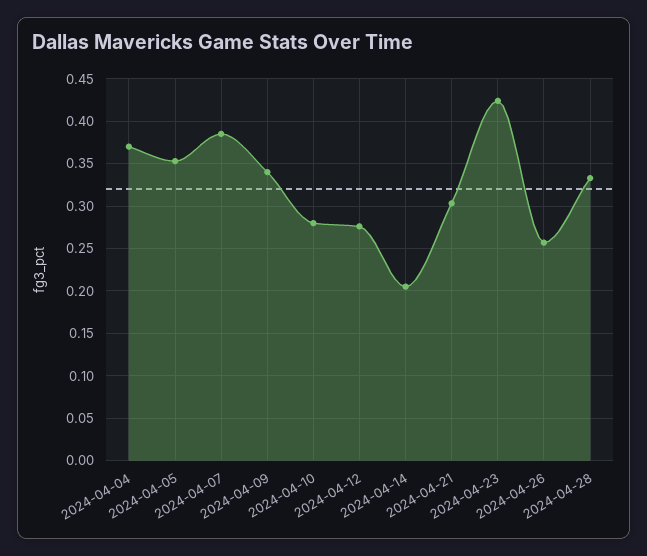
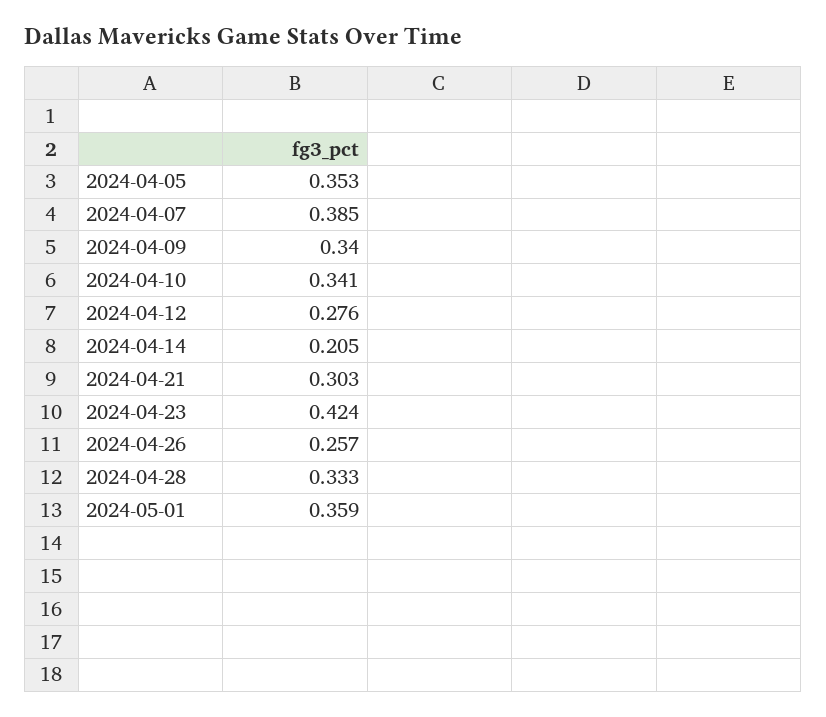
2024-04-04: 0.37 -> none
2024-04-10: 0.28 -> 0.341
2024-05-01: none -> 0.359

